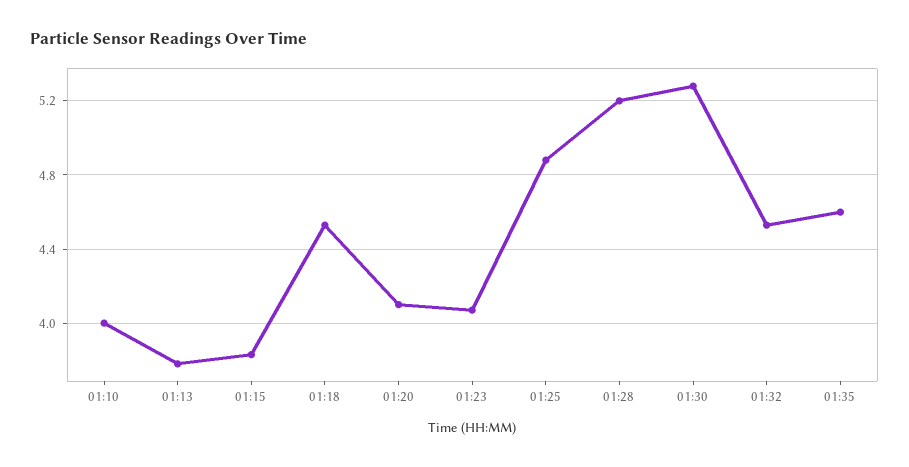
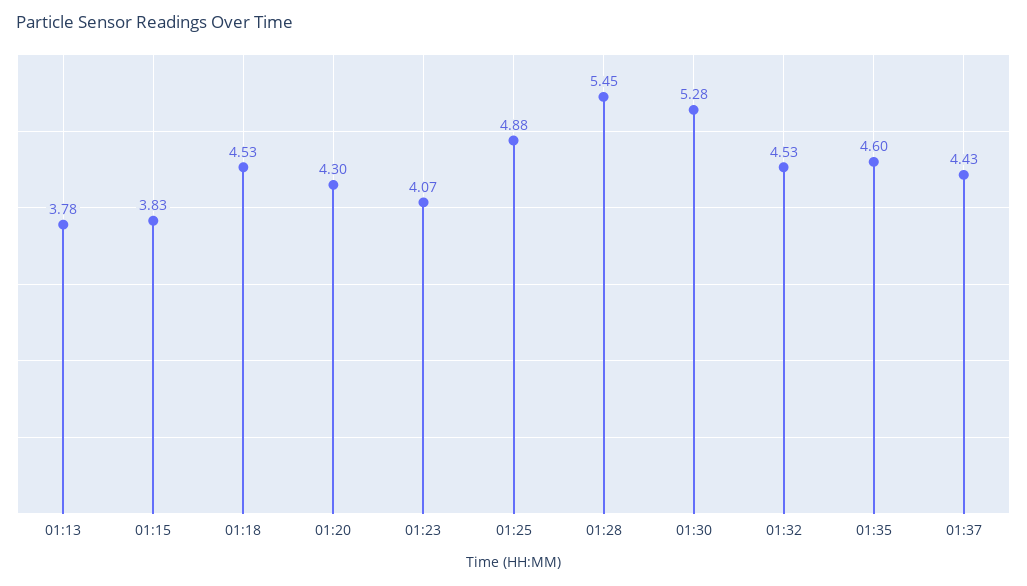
01:10: 4 -> none
01:20: 4.1 -> 4.3
01:28: 5.2 -> 5.45
01:37: none -> 4.43

